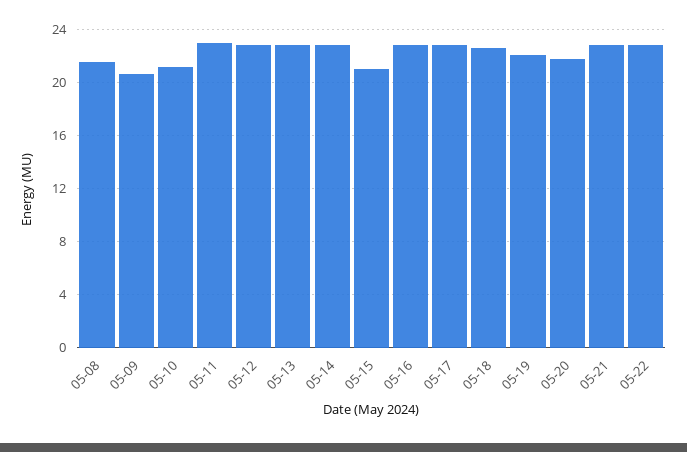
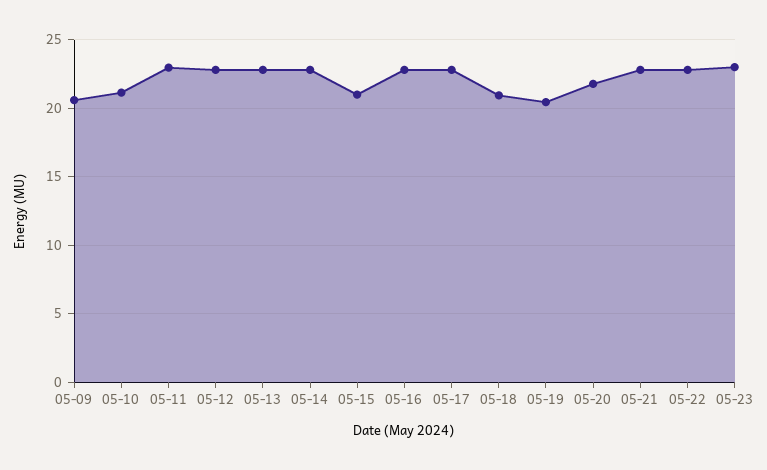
05-08: 21.5 -> none
05-18: 22.5 -> 21
05-19: 22 -> 20.5
05-23: none -> 23

